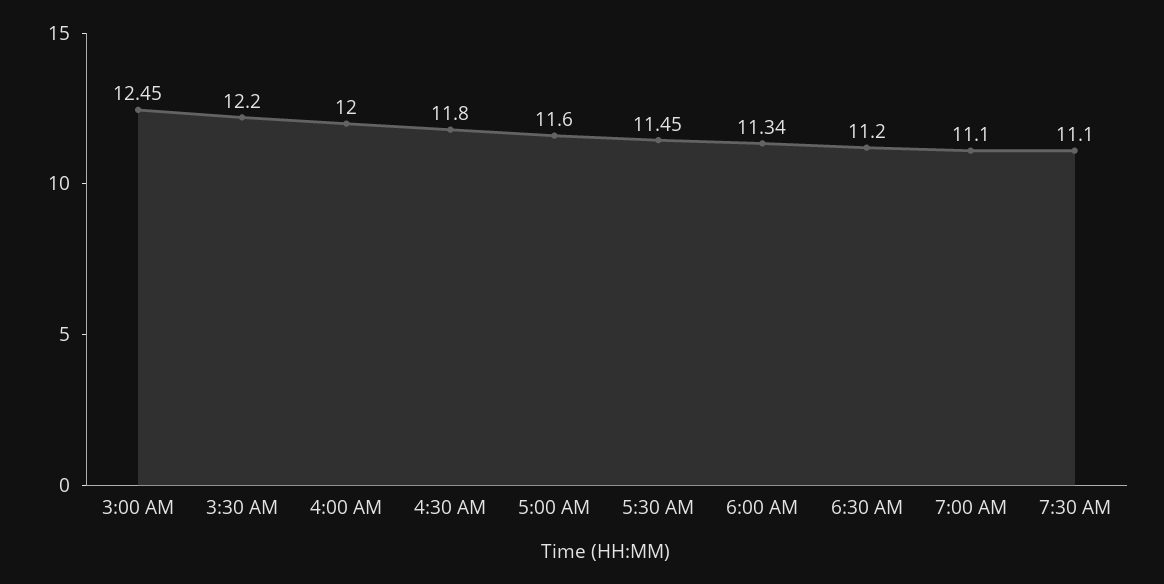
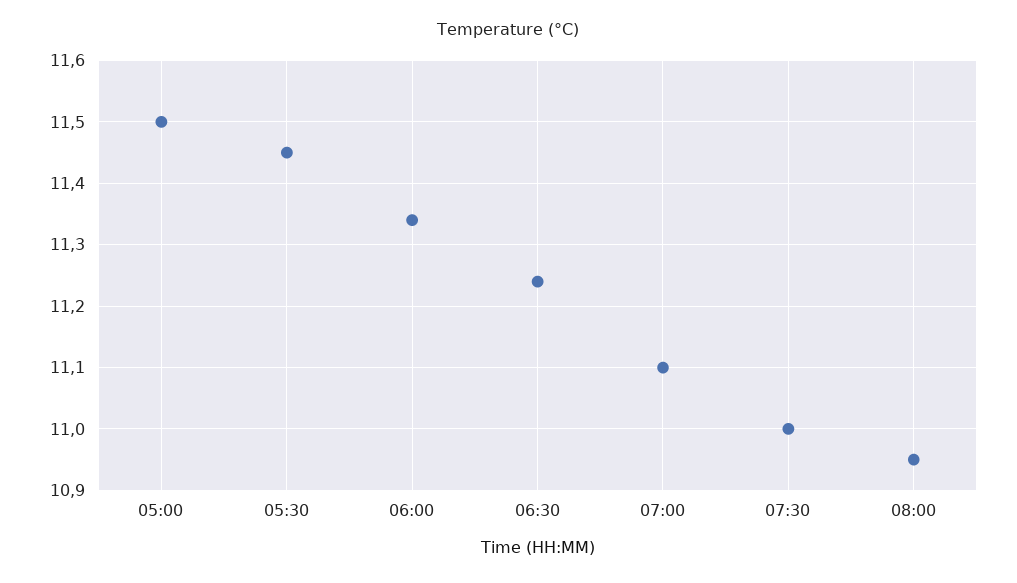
3:00 AM: 12.45 -> none
3:30 AM: 12.2 -> none
4:00 AM: 12 -> none
4:30 AM: 11.8 -> none
5:00 AM: 11.6 -> 11.5
6:30 AM: 11.2 -> 11.24
7:30 AM: 11.1 -> 11
08:00: none -> 10.95

